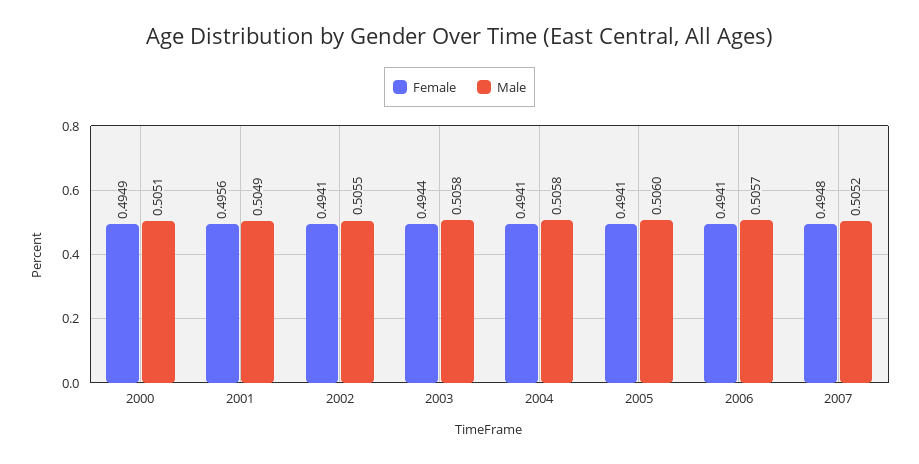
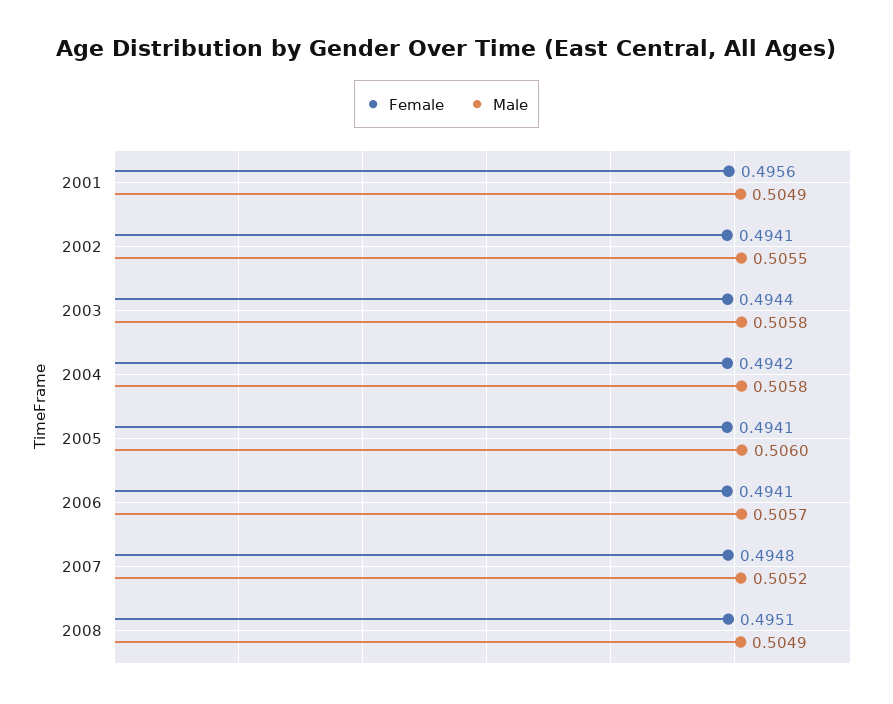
Female, 2000: 0.4949 -> none
Male, 2000: 0.5051 -> none
Female, 2004: 0.4941 -> 0.4942
Female, 2008: none -> 0.4951
Male, 2008: none -> 0.5049

